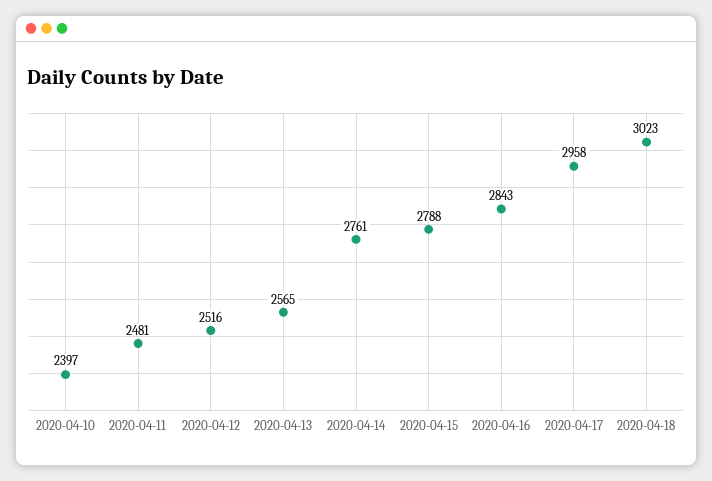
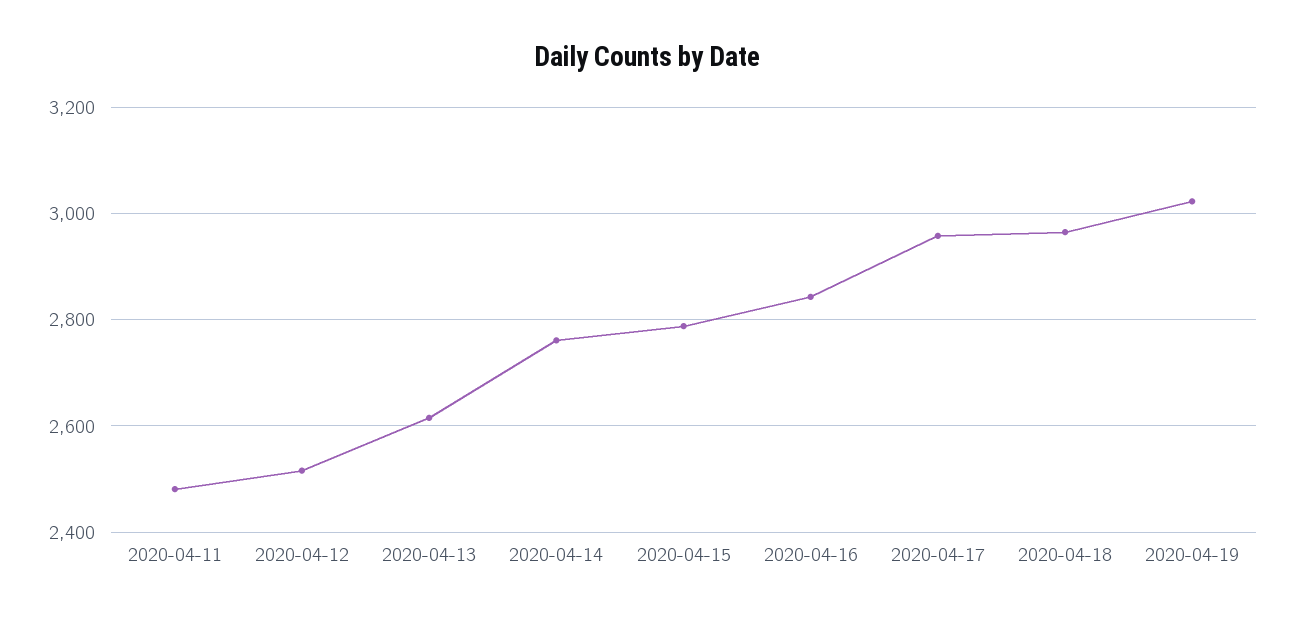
2020-04-10: 2397 -> none
2020-04-13: 2565 -> 2620
2020-04-18: 3023 -> 2960
2020-04-19: none -> 3020

